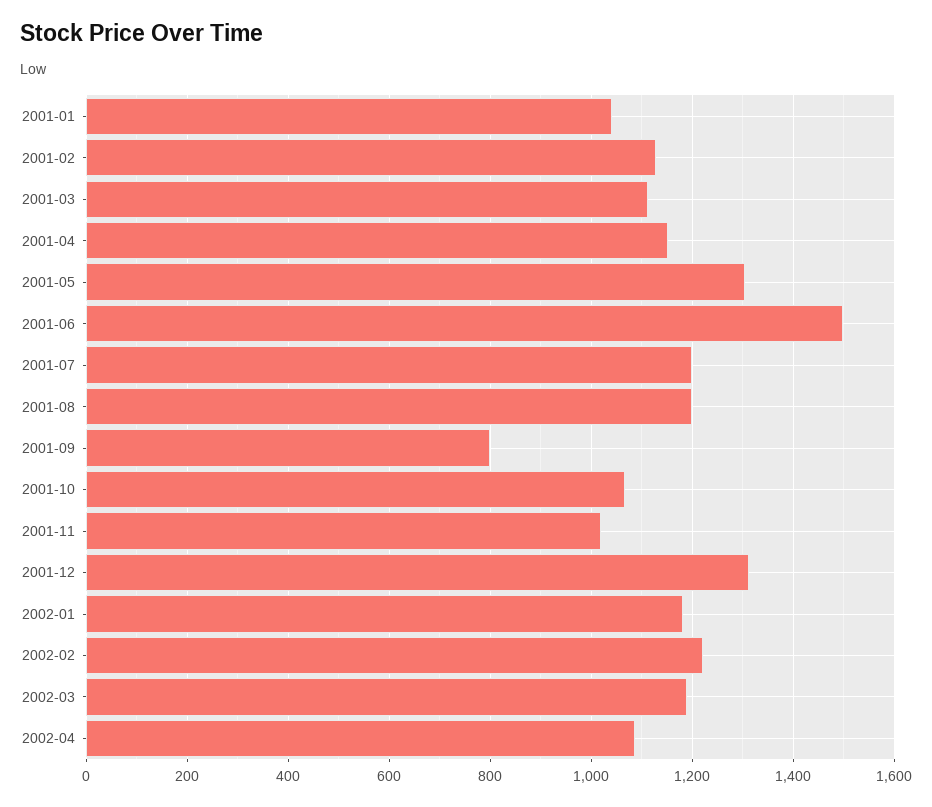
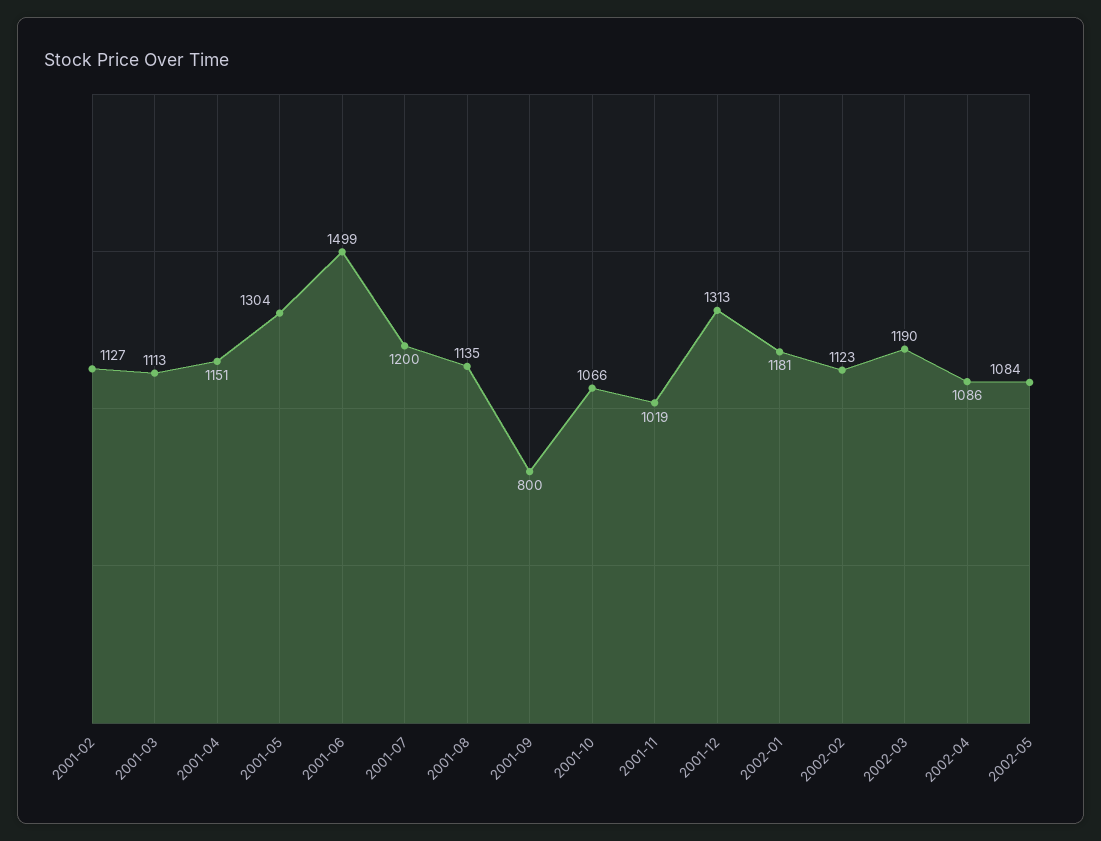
2001-01: 1040 -> none
2001-08: 1200 -> 1135
2002-02: 1220 -> 1123
2002-05: none -> 1084

